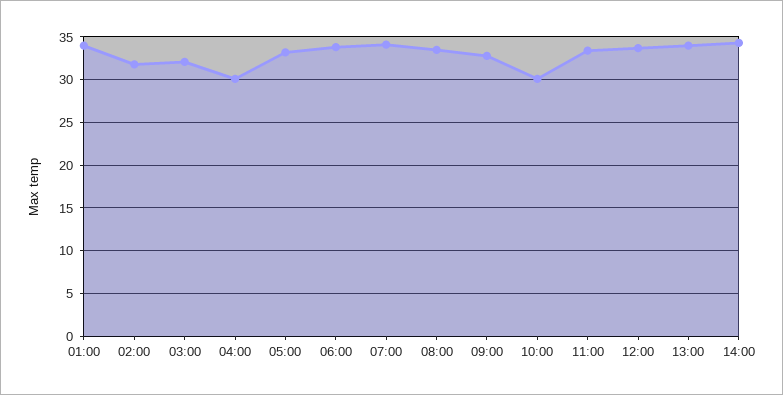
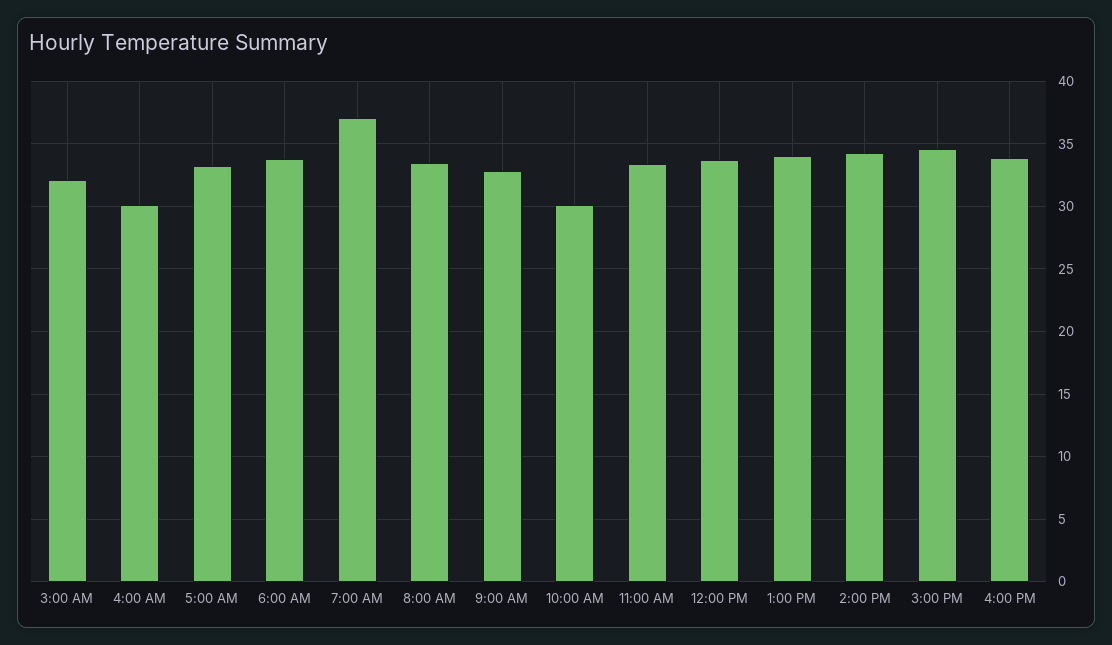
01:00: 34 -> none
02:00: 32 -> none
07:00: 34 -> 37
3:00 PM: none -> 34.5
4:00 PM: none -> 34

